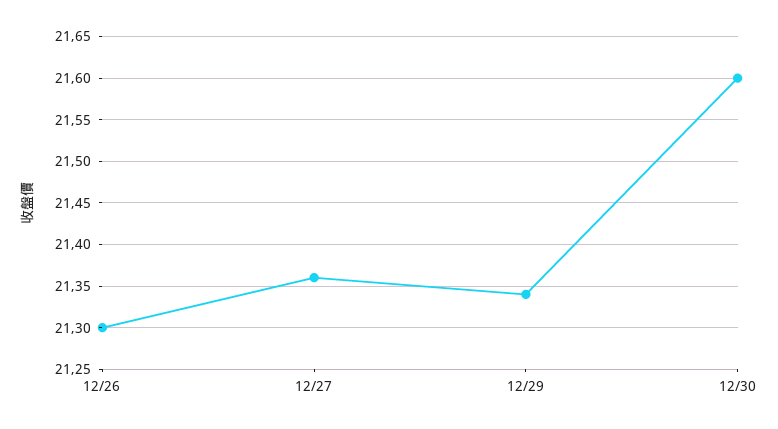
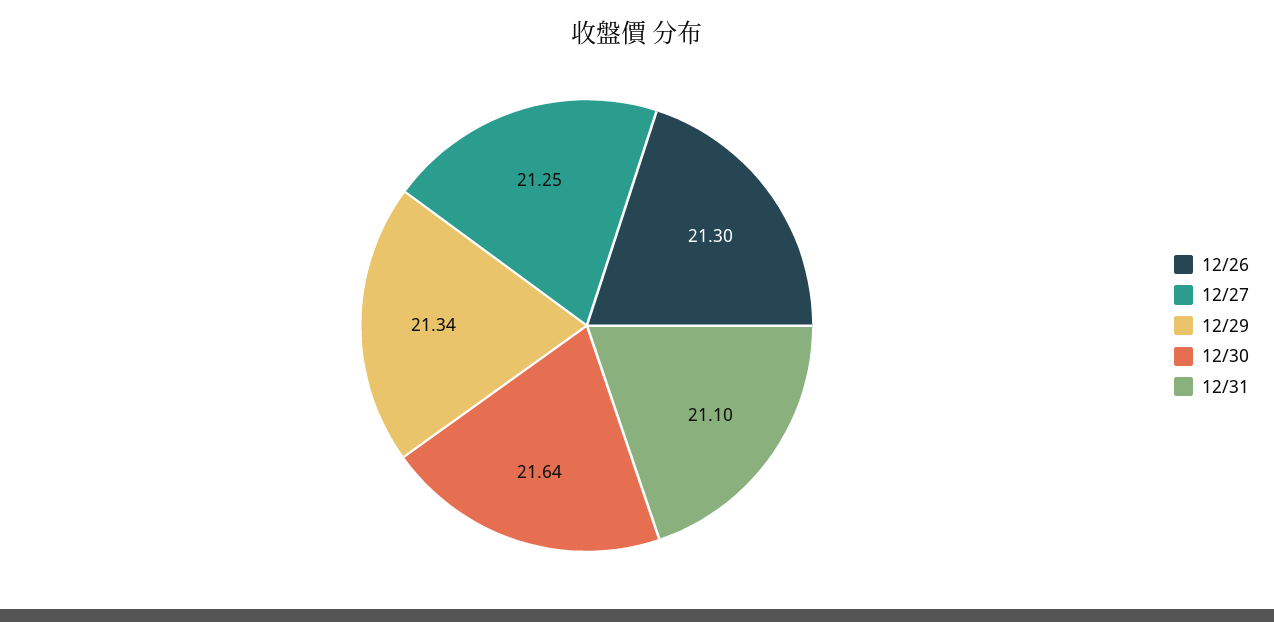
12/27: 21.36 -> 21.25
12/30: 21.6 -> 21.64
12/31: none -> 21.1

